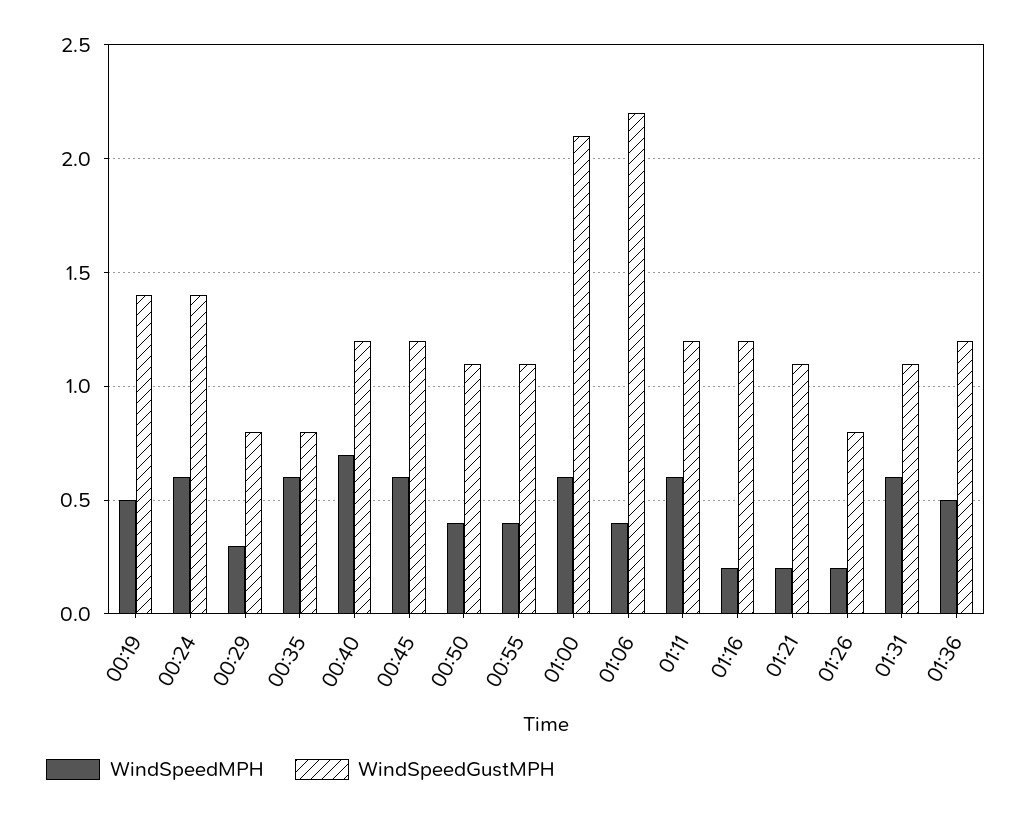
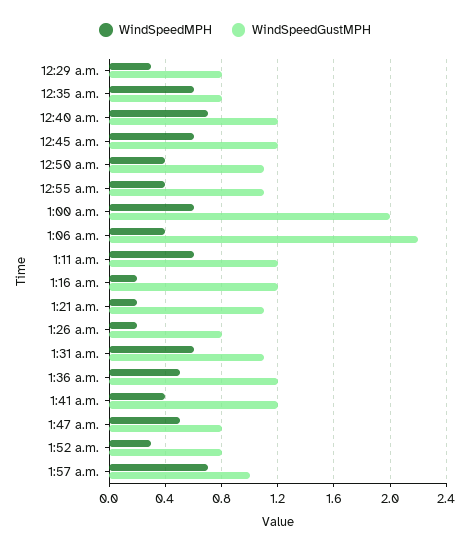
WindSpeedMPH, 00:19: 0.5 -> none
WindSpeedGustMPH, 00:19: 1.4 -> none
WindSpeedMPH, 00:24: 0.6 -> none
WindSpeedGustMPH, 00:24: 1.4 -> none
WindSpeedGustMPH, 01:00: 2.1 -> 2
WindSpeedMPH, 1:41 a.m.: none -> 0.4
WindSpeedGustMPH, 1:41 a.m.: none -> 1.2
WindSpeedMPH, 1:47 a.m.: none -> 0.5
WindSpeedGustMPH, 1:47 a.m.: none -> 0.8
WindSpeedMPH, 1:52 a.m.: none -> 0.3
WindSpeedGustMPH, 1:52 a.m.: none -> 0.8
WindSpeedMPH, 1:57 a.m.: none -> 0.7
WindSpeedGustMPH, 1:57 a.m.: none -> 1

